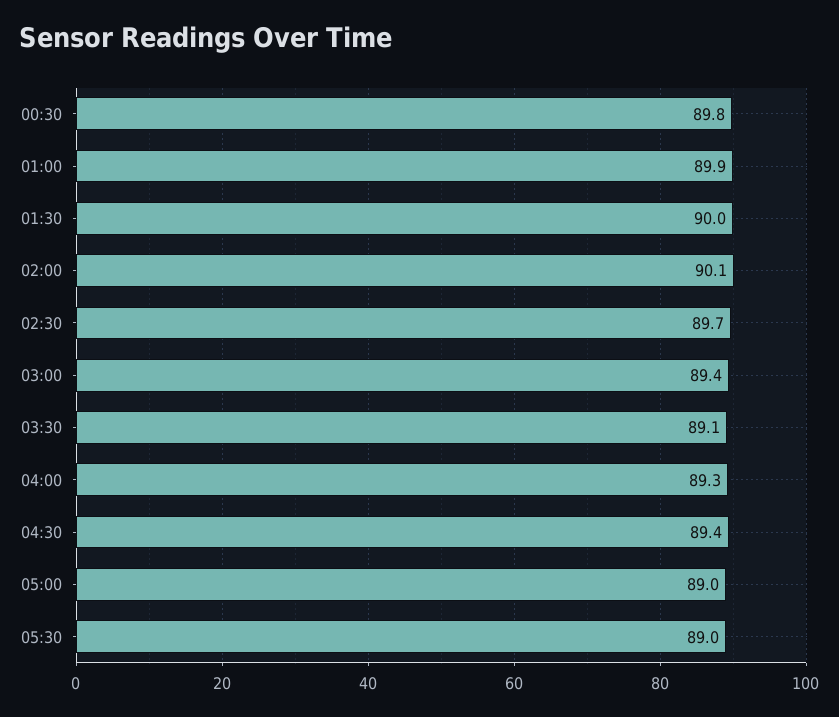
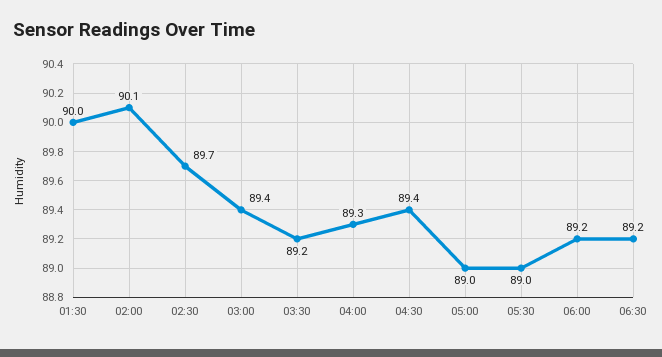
00:30: 89.8 -> none
01:00: 89.9 -> none
03:30: 89.1 -> 89.2
06:00: none -> 89.2
06:30: none -> 89.2

